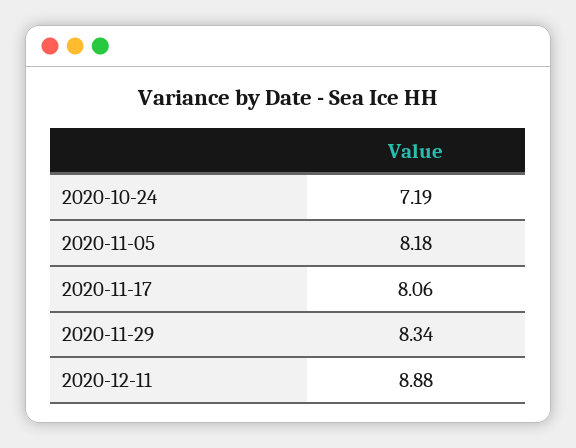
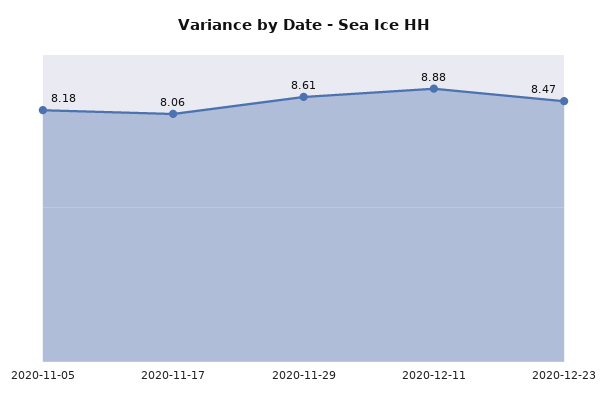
2020-10-24: 7.19 -> none
2020-11-29: 8.34 -> 8.61
2020-12-23: none -> 8.47

